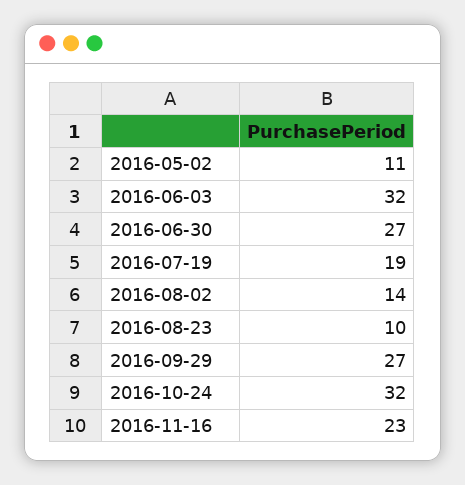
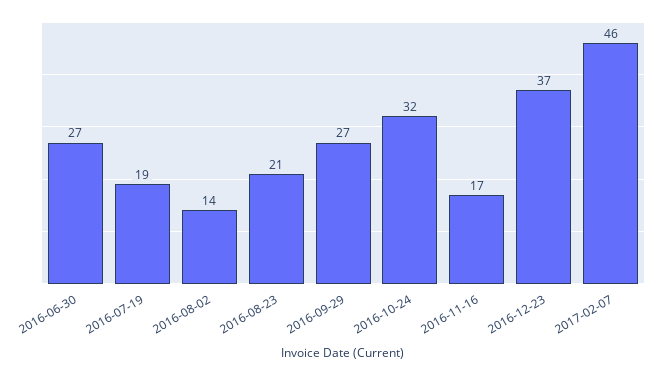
2016-05-02: 11 -> none
2016-06-03: 32 -> none
2016-08-23: 10 -> 21
2016-11-16: 23 -> 17
2016-12-23: none -> 37
2017-02-07: none -> 46

